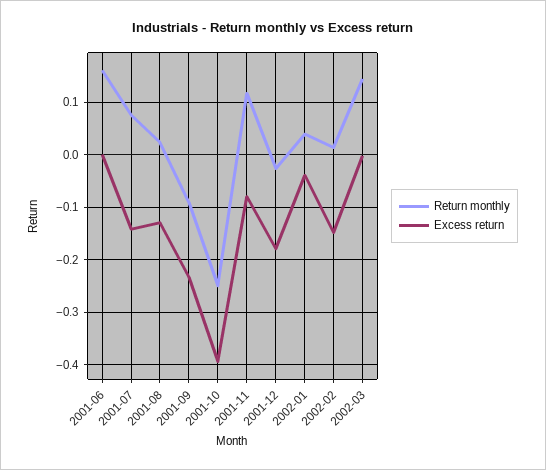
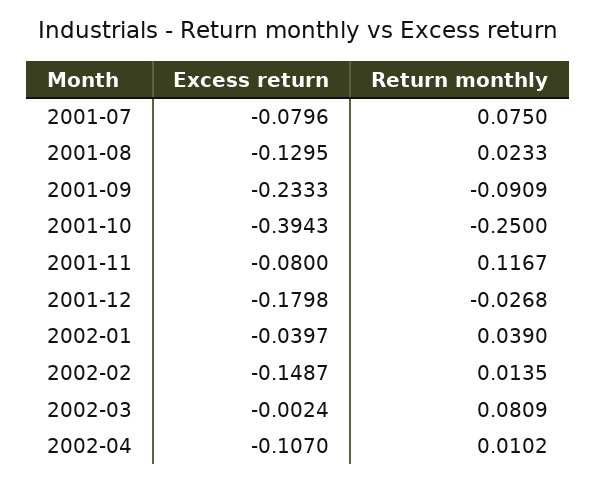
Return monthly, 2001-06: 0.16 -> none
Excess return, 2001-06: 0 -> none
Excess return, 2001-07: -0.14 -> -0.0796
Return monthly, 2002-03: 0.14 -> 0.0809
Excess return, 2002-04: none -> -0.107
Return monthly, 2002-04: none -> 0.0102

